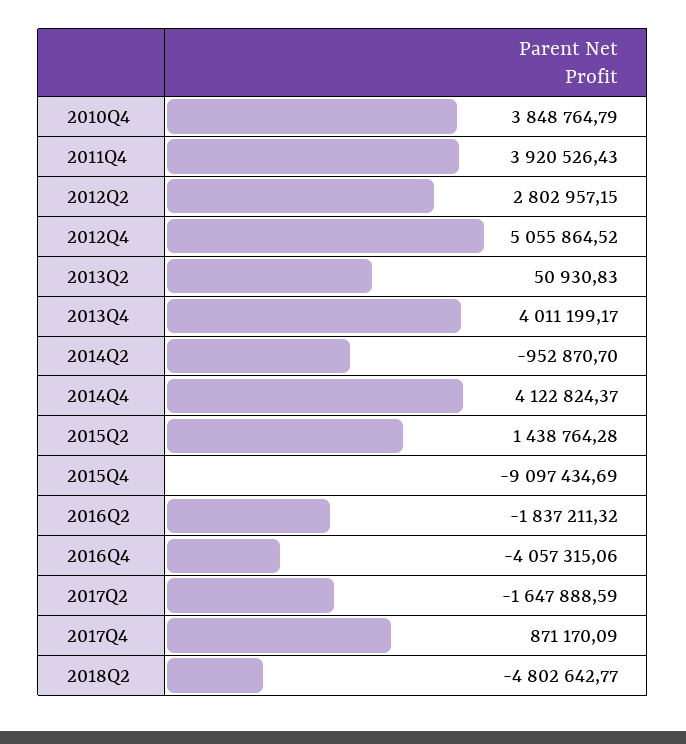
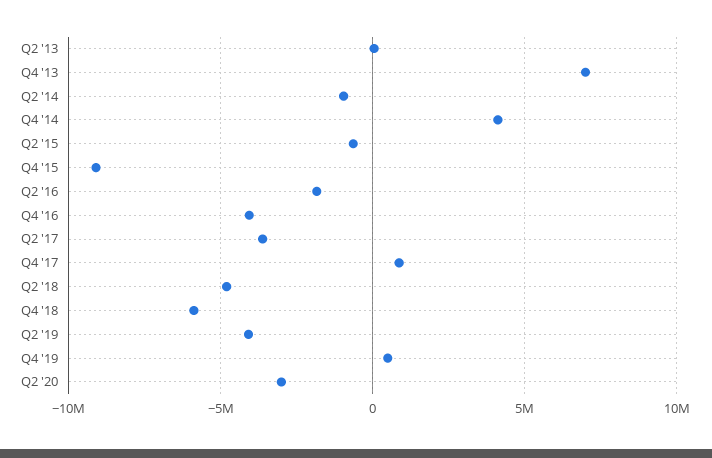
2010Q4: 3848764.79 -> none
2011Q4: 3920526.43 -> none
2012Q2: 2802957.15 -> none
2012Q4: 5055864.52 -> none
2013Q4: 4011199.17 -> 7000000
2015Q2: 1438764.28 -> -500000
2017Q2: -1647888.59 -> -3500000
Q4 '18: none -> -6000000
Q2 '19: none -> -4000000
Q4 '19: none -> 500000
Q2 '20: none -> -3000000

